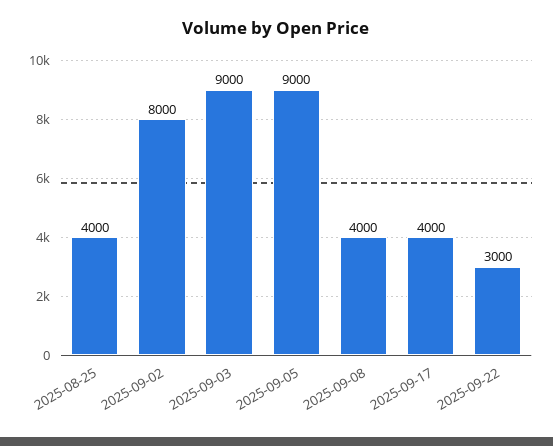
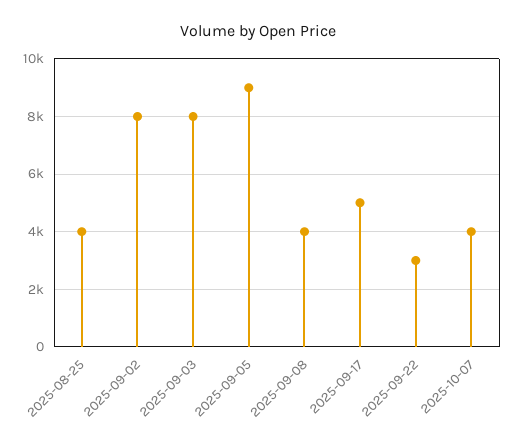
2025-09-03: 9000 -> 8000
2025-09-17: 4000 -> 5000
2025-10-07: none -> 4000

